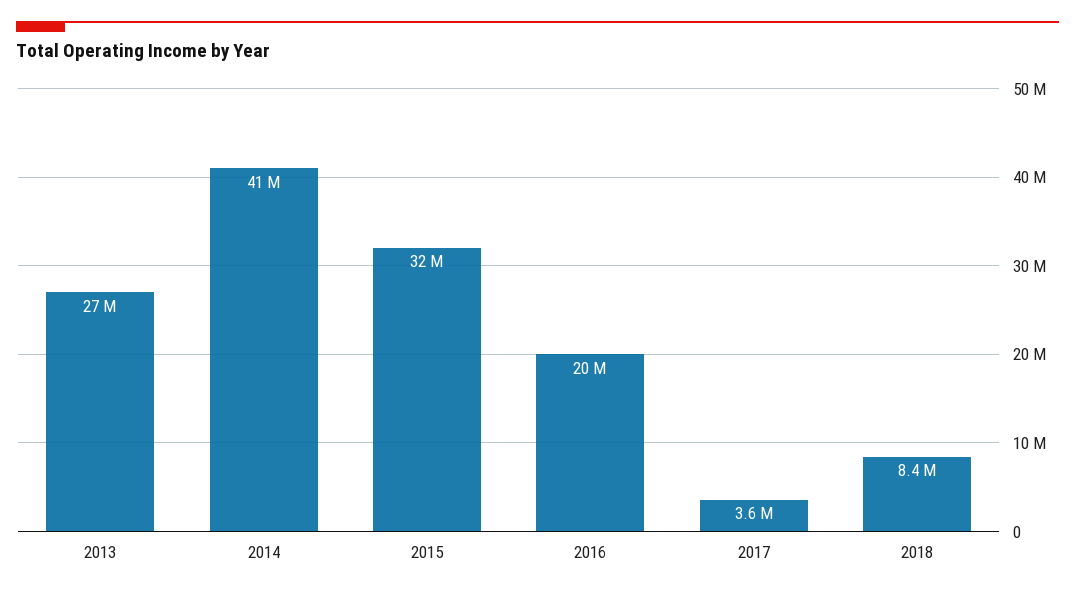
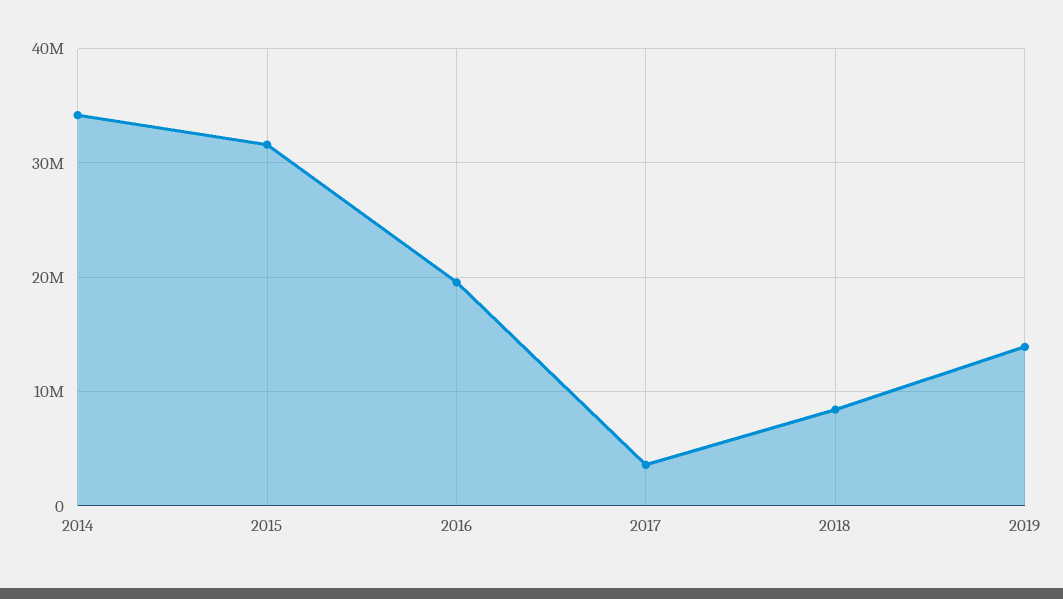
2013: 27000000 -> none
2014: 41000000 -> 34000000
2019: none -> 14000000

